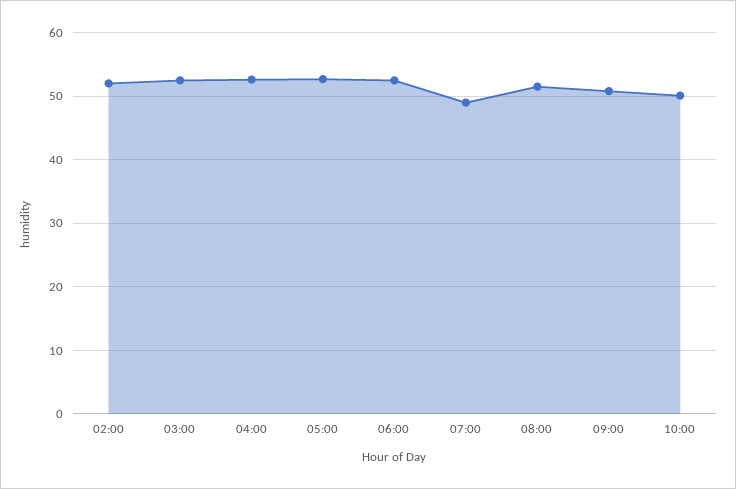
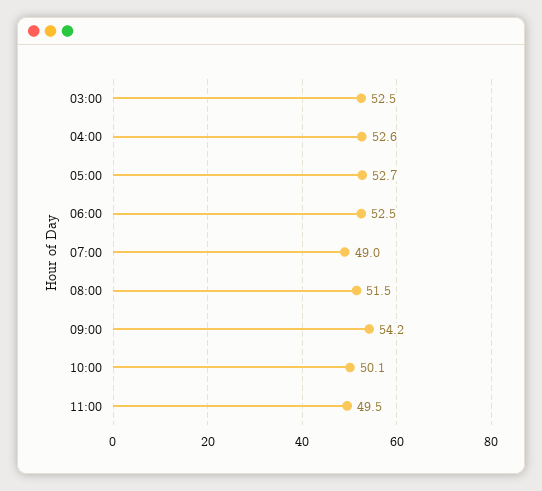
02:00: 52 -> none
09:00: 51 -> 54.2
11:00: none -> 49.5

